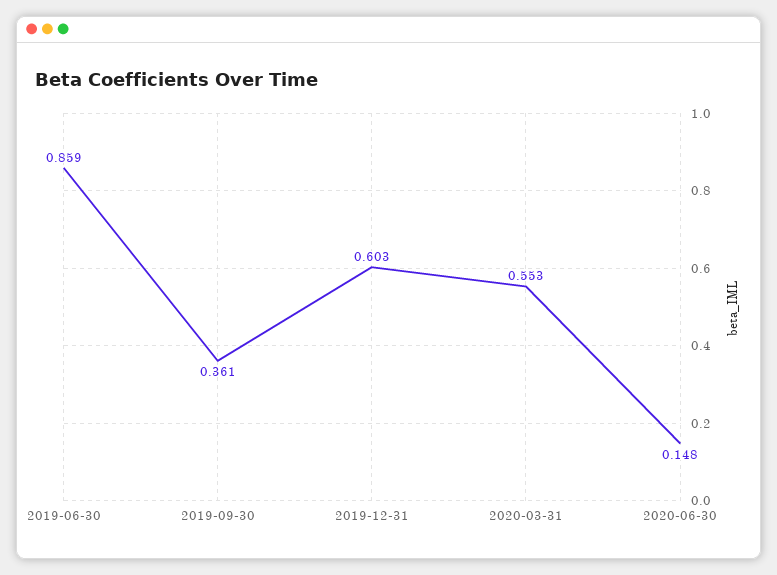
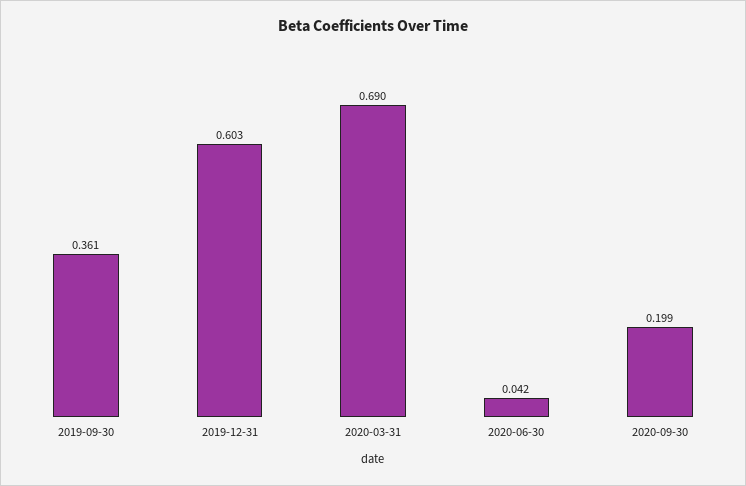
2019-06-30: 0.859 -> none
2020-03-31: 0.553 -> 0.69
2020-06-30: 0.148 -> 0.042
2020-09-30: none -> 0.199

